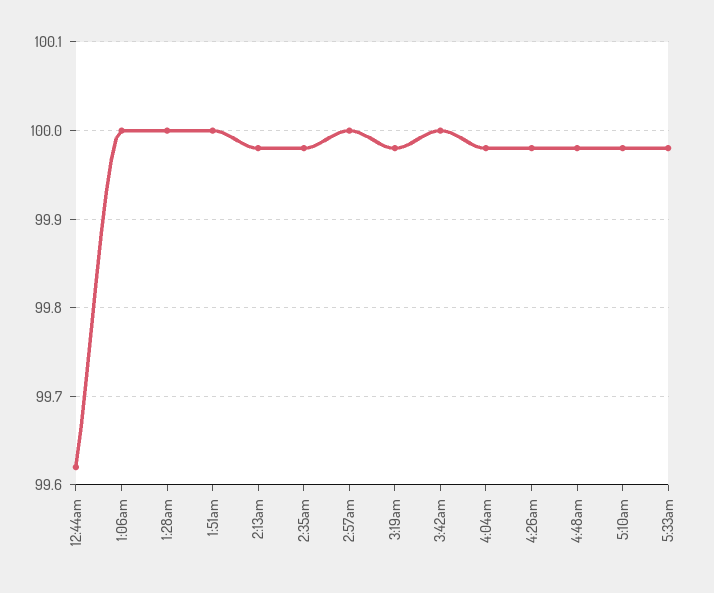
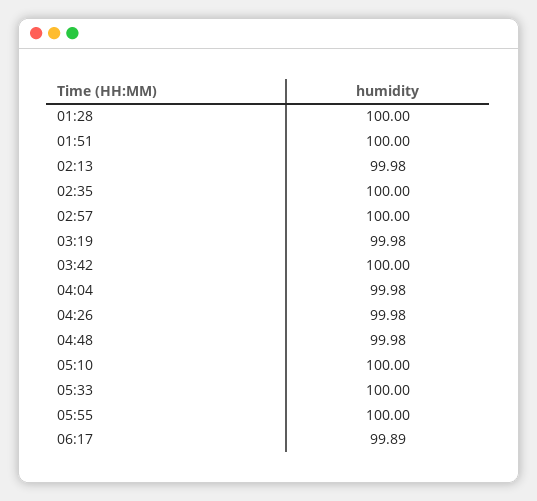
12:44am: 99.62 -> none
1:06am: 100 -> none
2:35am: 99.98 -> 100
5:10am: 99.98 -> 100
5:33am: 99.98 -> 100
05:55: none -> 100
06:17: none -> 99.89

